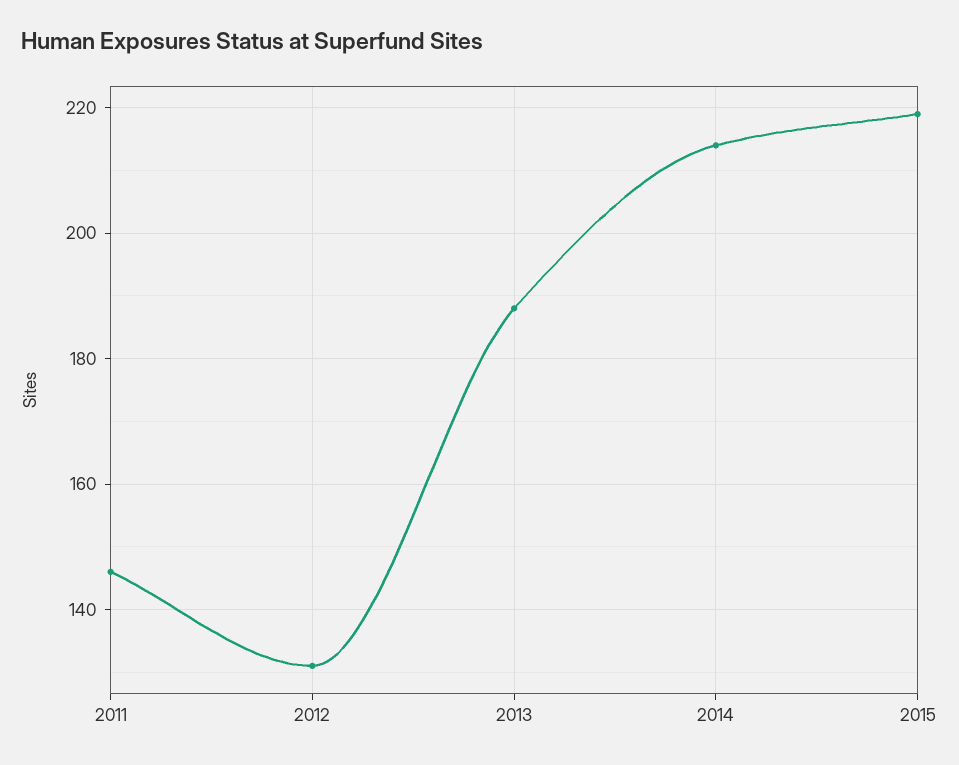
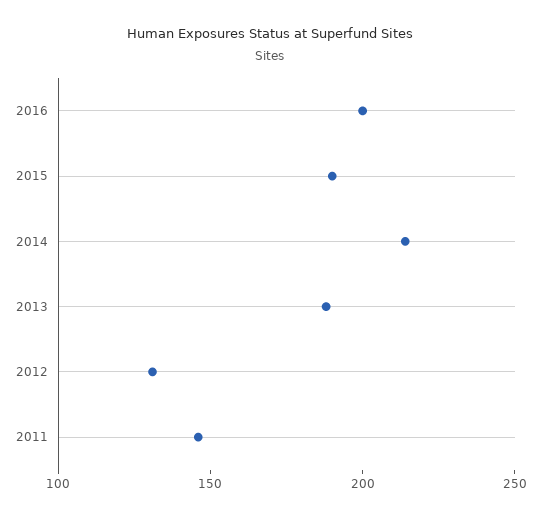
2015: 220 -> 190
2016: none -> 200

